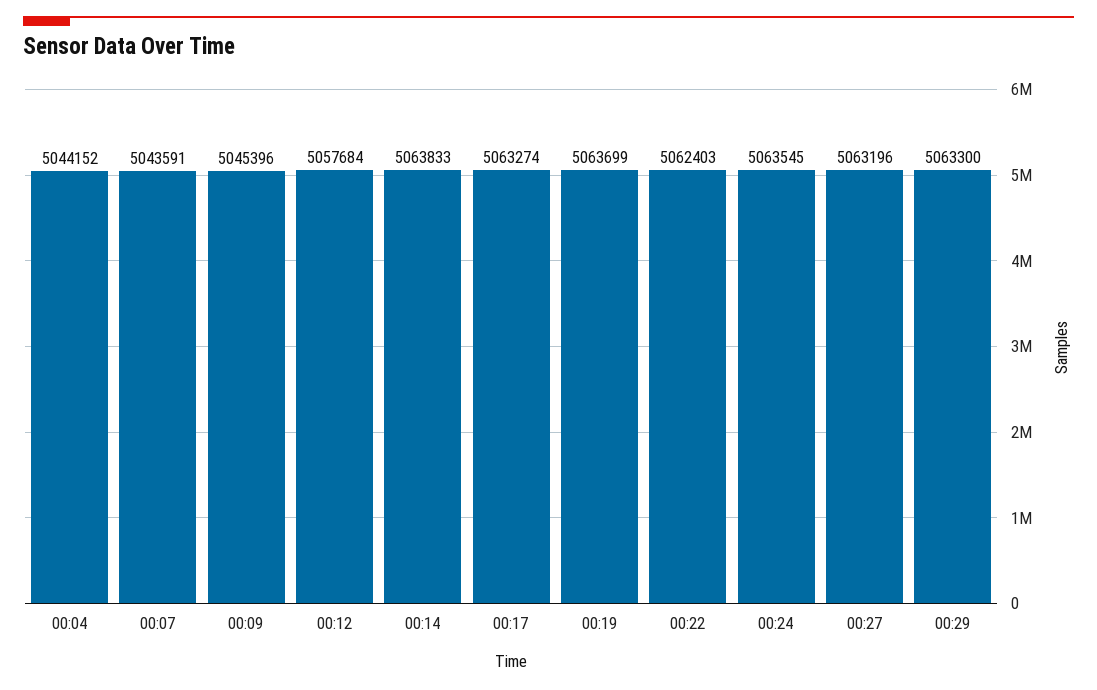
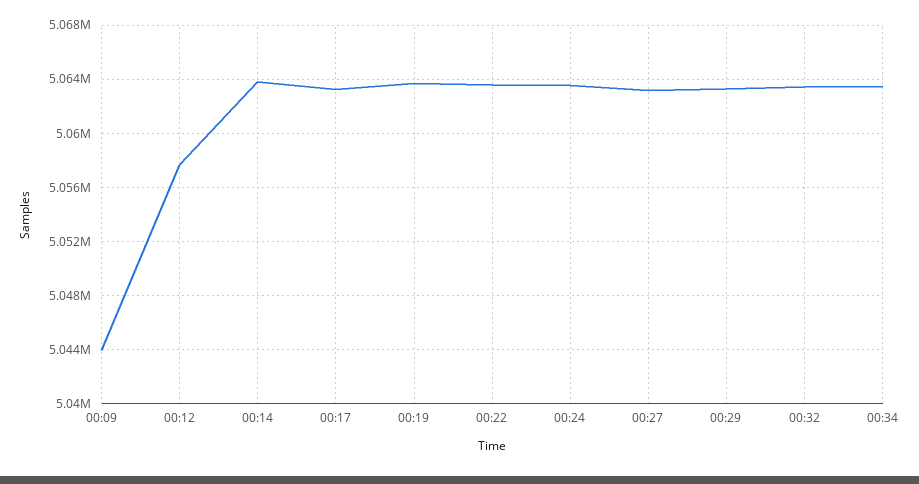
00:04: 5044152 -> none
00:07: 5043591 -> none
00:09: 5045396 -> 5044000
00:22: 5062403 -> 5063500
00:32: none -> 5063500
00:34: none -> 5063500

